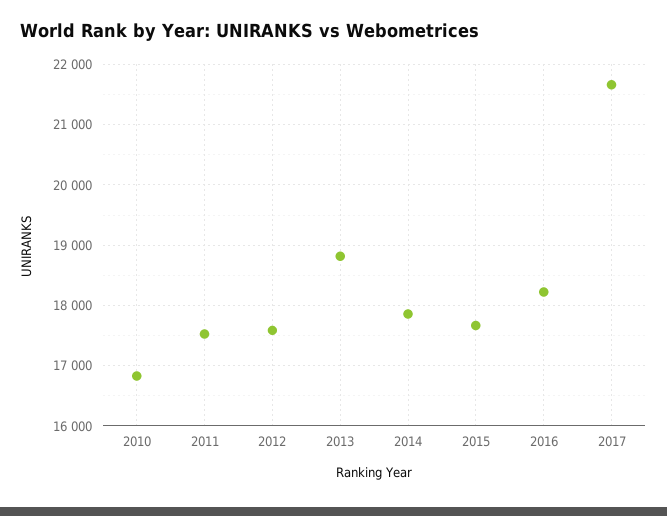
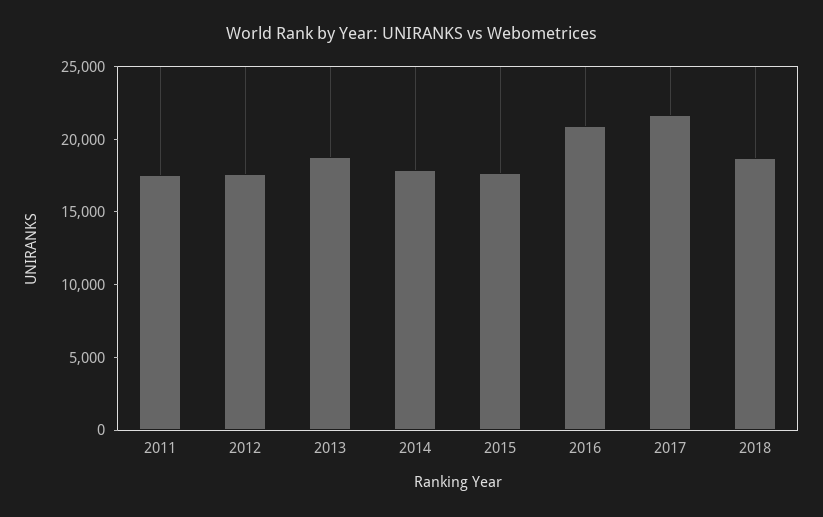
2010: 16800 -> none
2016: 18200 -> 21000
2018: none -> 19000

